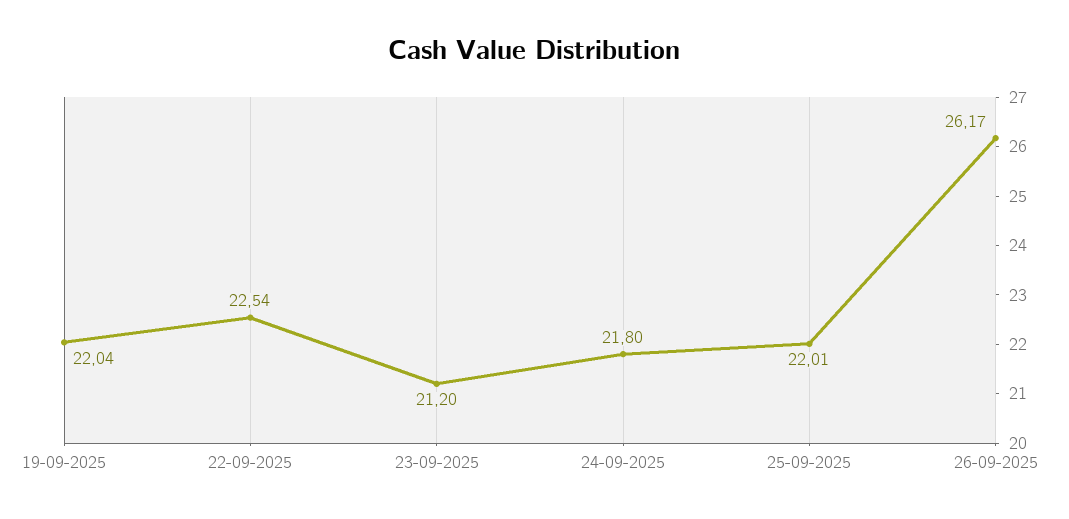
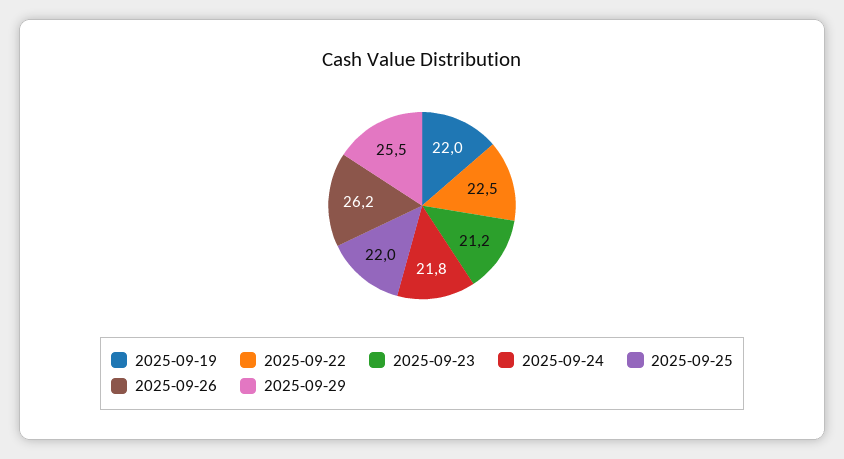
2025-09-29: none -> 25.5

